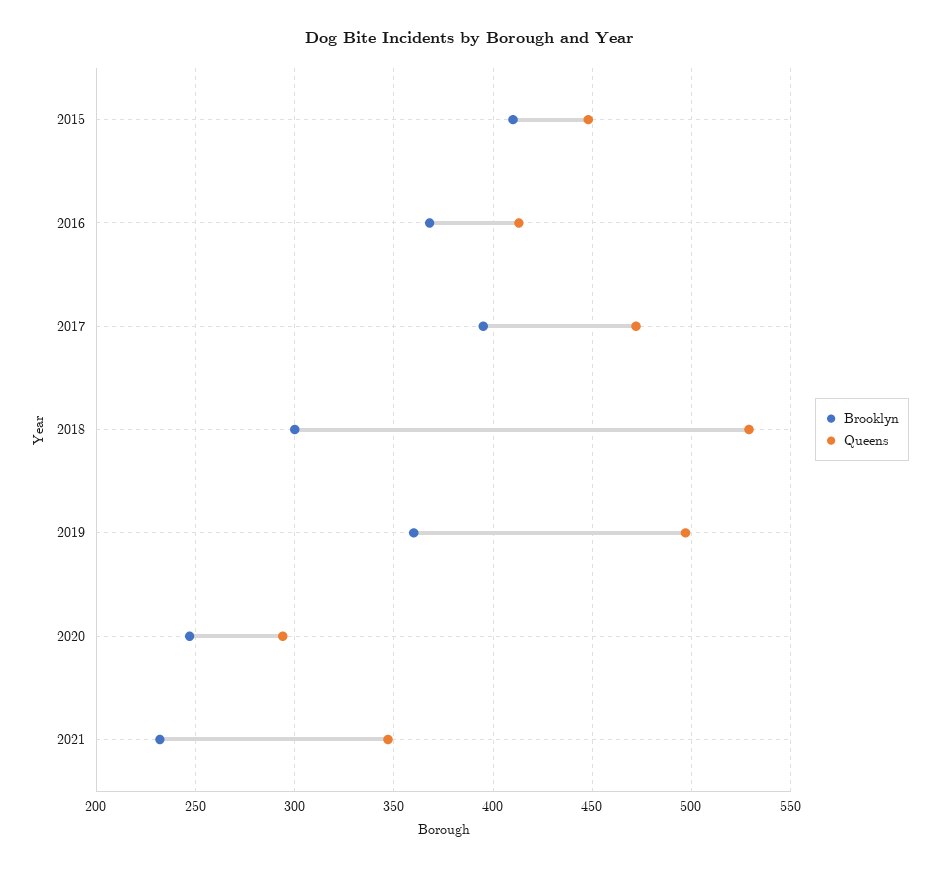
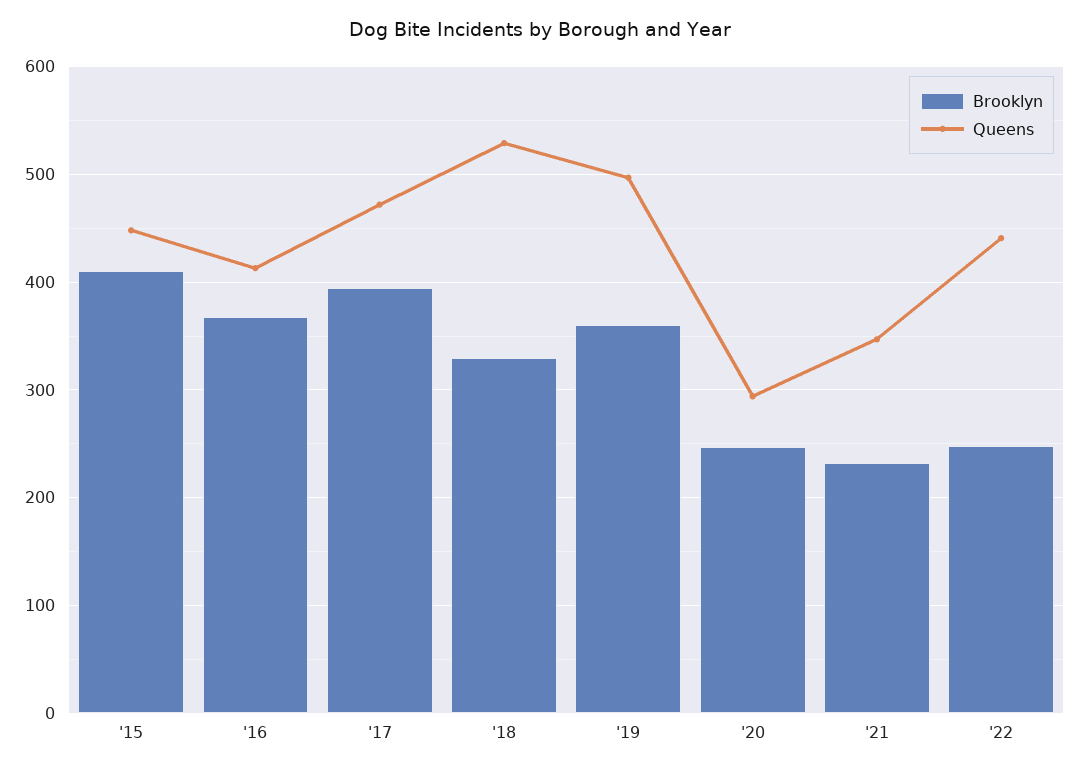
Brooklyn, 2018: 300 -> 330
Brooklyn, '22: none -> 250
Queens, '22: none -> 440

